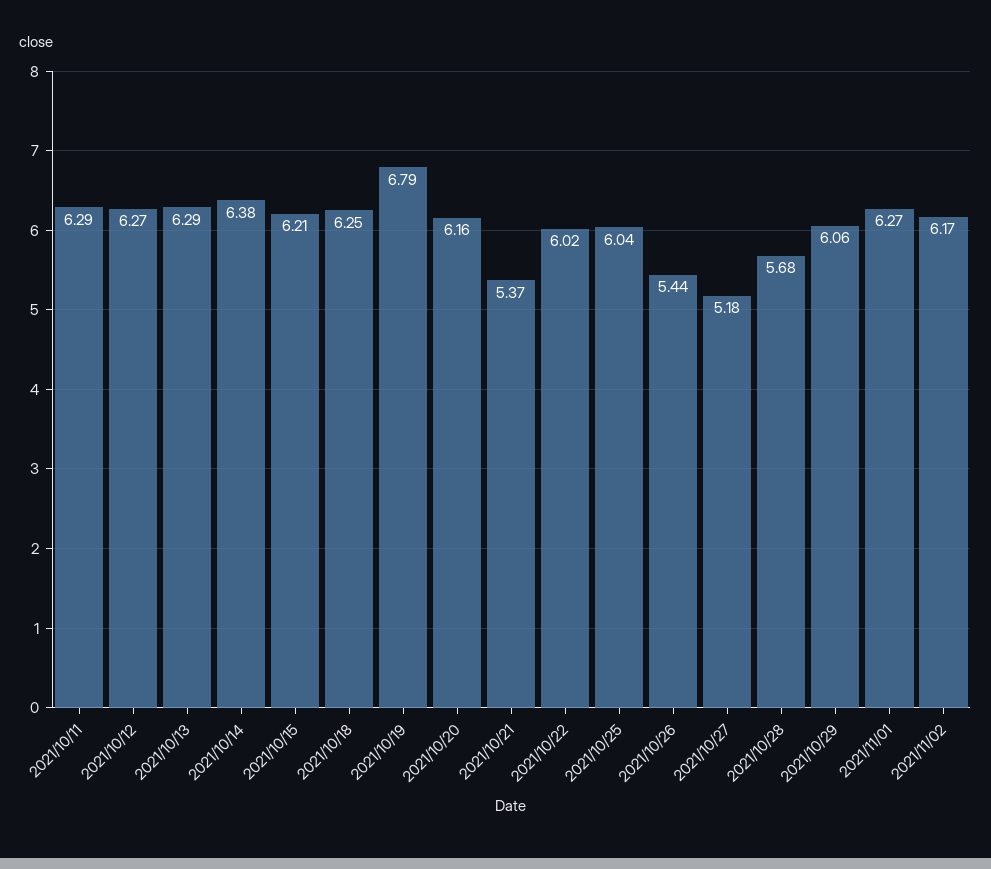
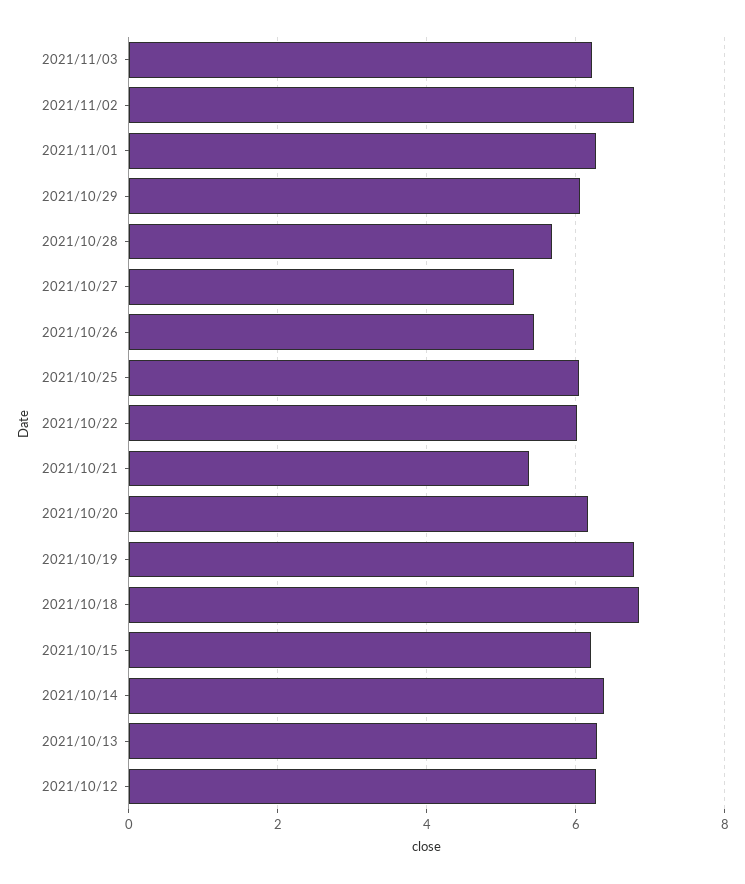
2021/10/11: 6.29 -> none
2021/10/18: 6.25 -> 6.8
2021/11/02: 6.17 -> 6.8
2021/11/03: none -> 6.2

